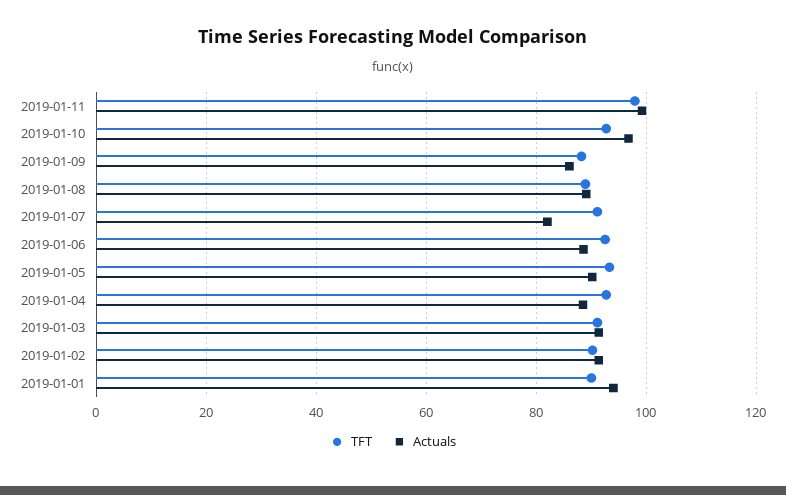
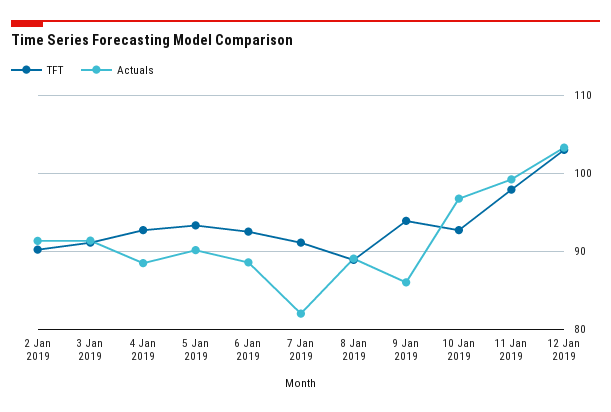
TFT, 2019-01-09: 88 -> 94
TFT, 2019-01-01: 90 -> none
Actuals, 2019-01-01: 94 -> none
TFT, 12 Jan 2019: none -> 103
Actuals, 12 Jan 2019: none -> 103

